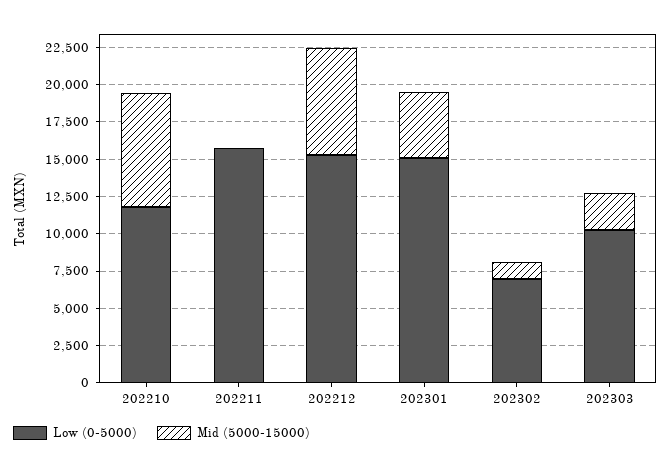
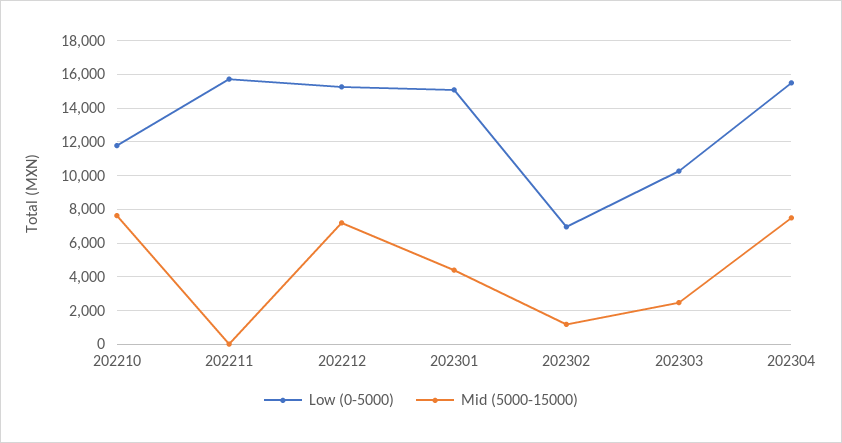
Low (0-5000), 202304: none -> 15500
Mid (5000-15000), 202304: none -> 7500

